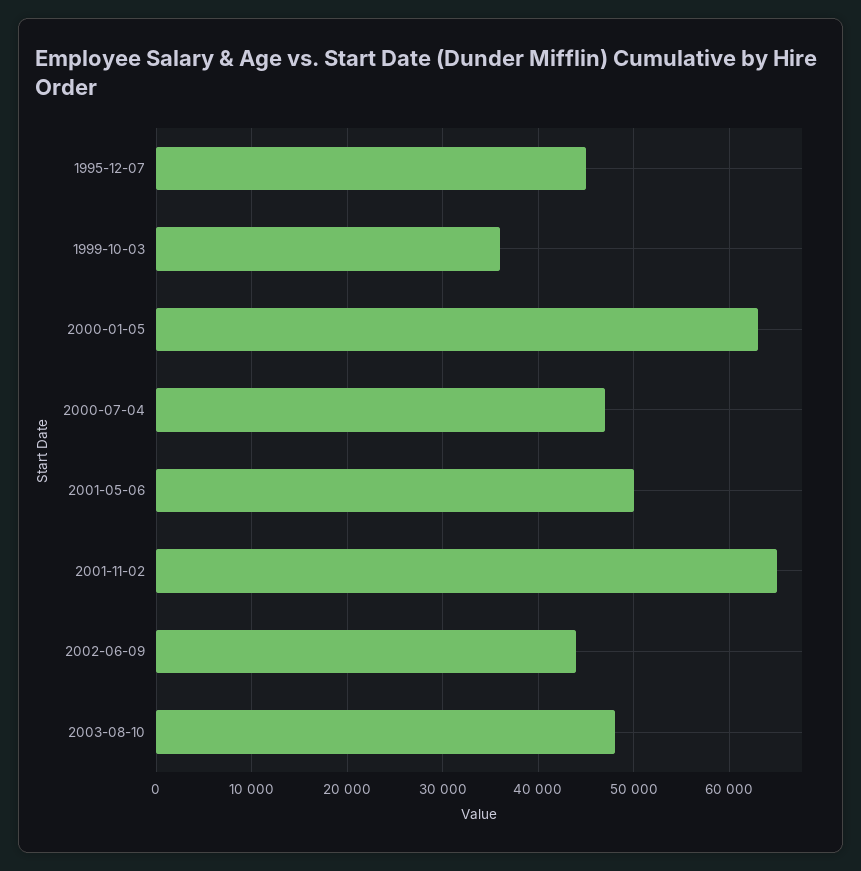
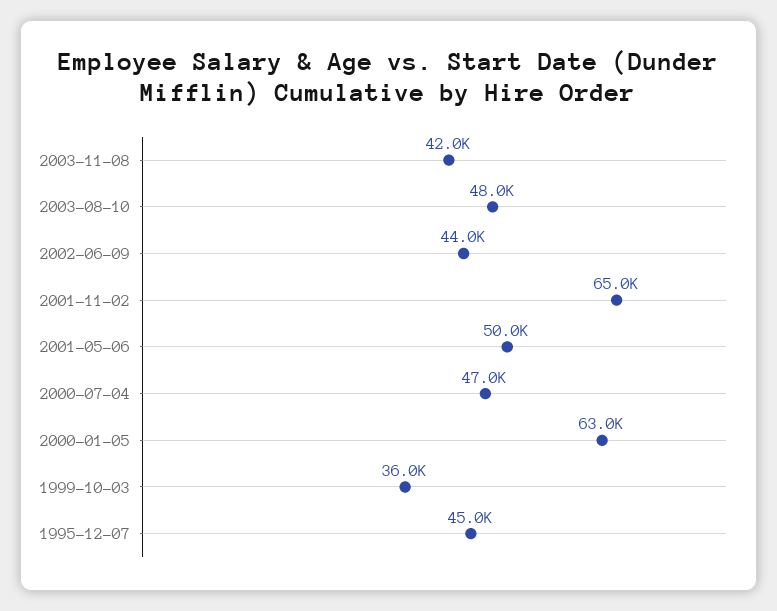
2003-11-08: none -> 42000

